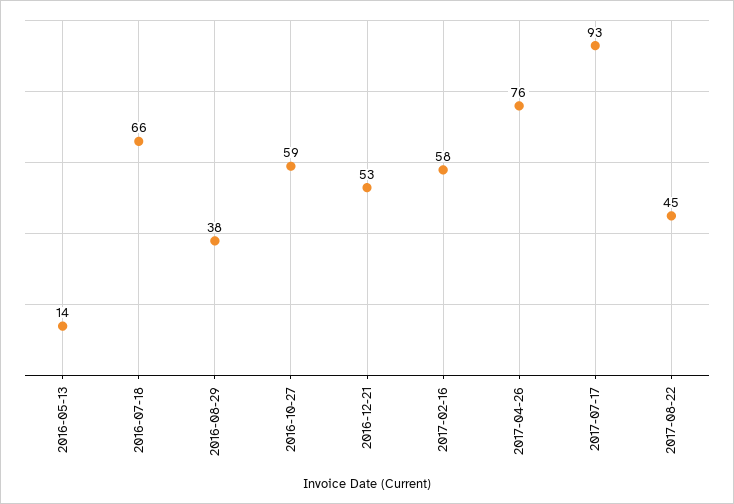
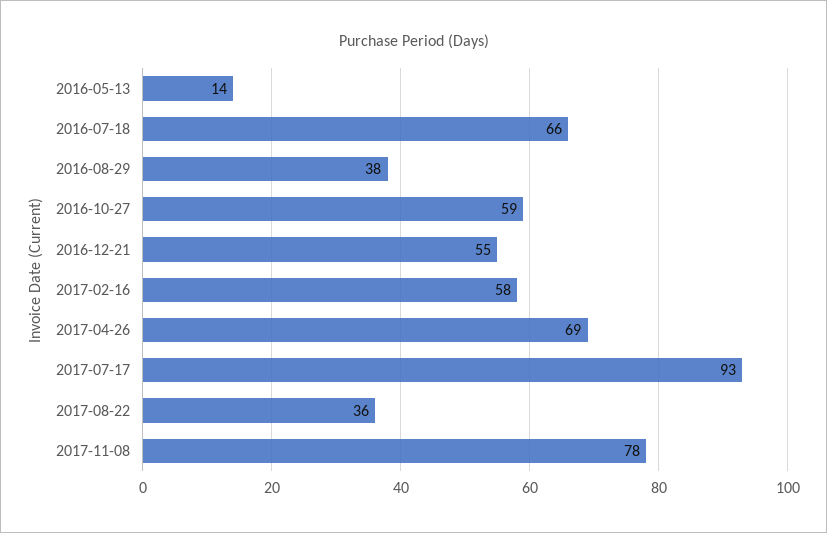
2016-12-21: 53 -> 55
2017-04-26: 76 -> 69
2017-08-22: 45 -> 36
2017-11-08: none -> 78

